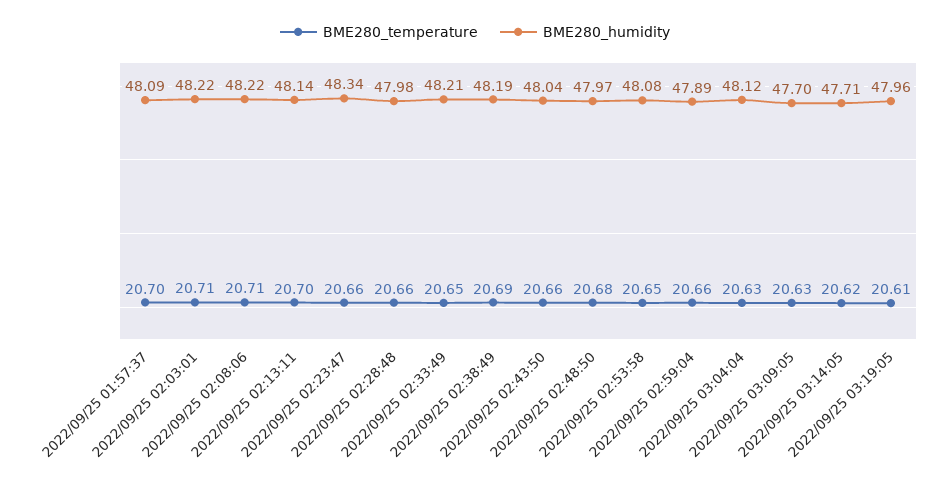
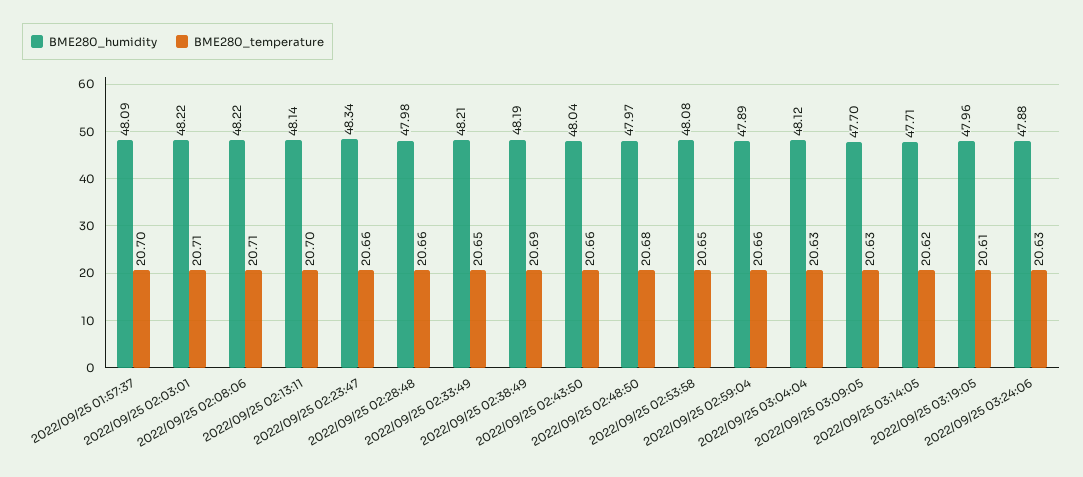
BME280_humidity, 2022/09/25 03:24:06: none -> 47.88
BME280_temperature, 2022/09/25 03:24:06: none -> 20.63

